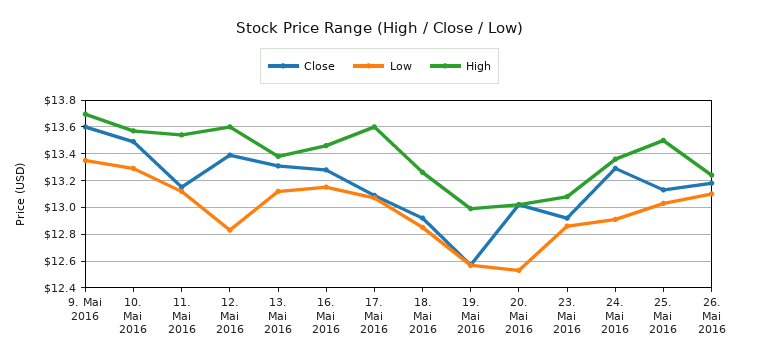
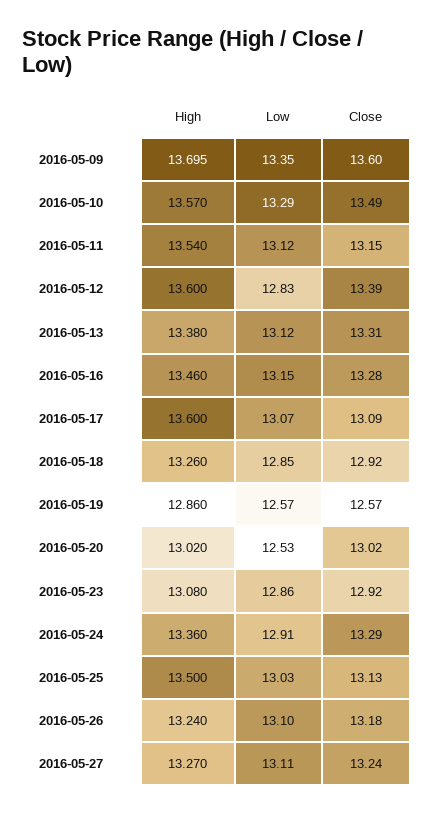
High, 19. Mai 2016: 13 -> 12.86
High, 2016-05-27: none -> 13.27
Low, 2016-05-27: none -> 13.11
Close, 2016-05-27: none -> 13.24

